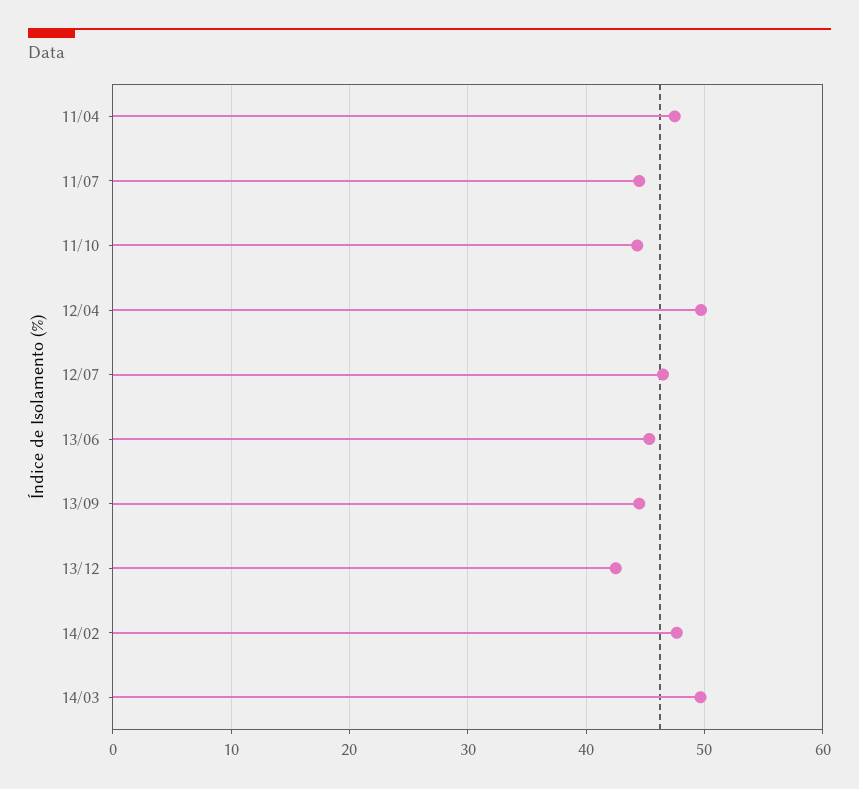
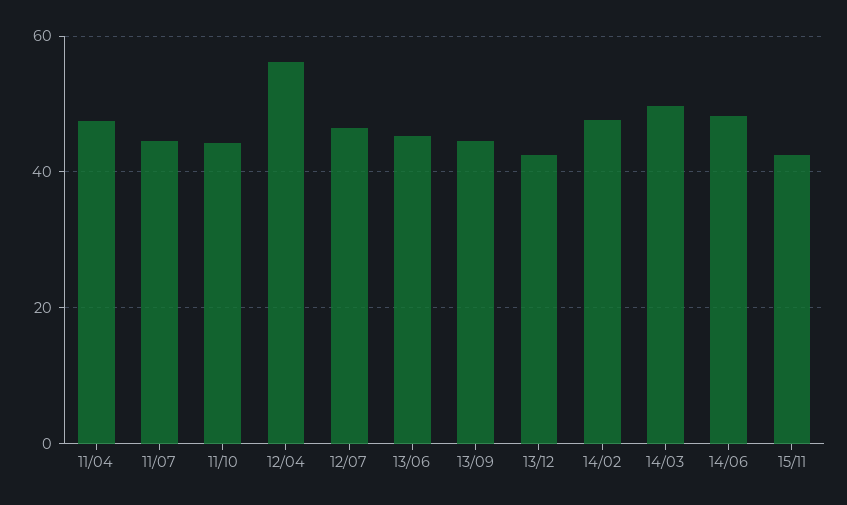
12/04: 50 -> 56
14/06: none -> 48
15/11: none -> 42

